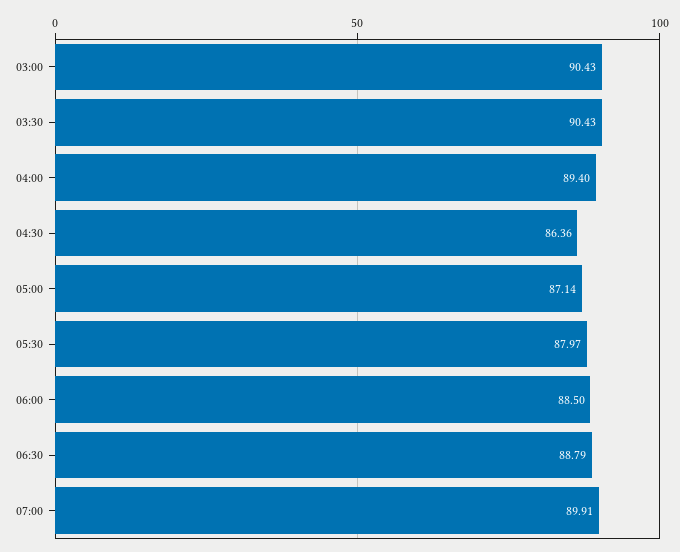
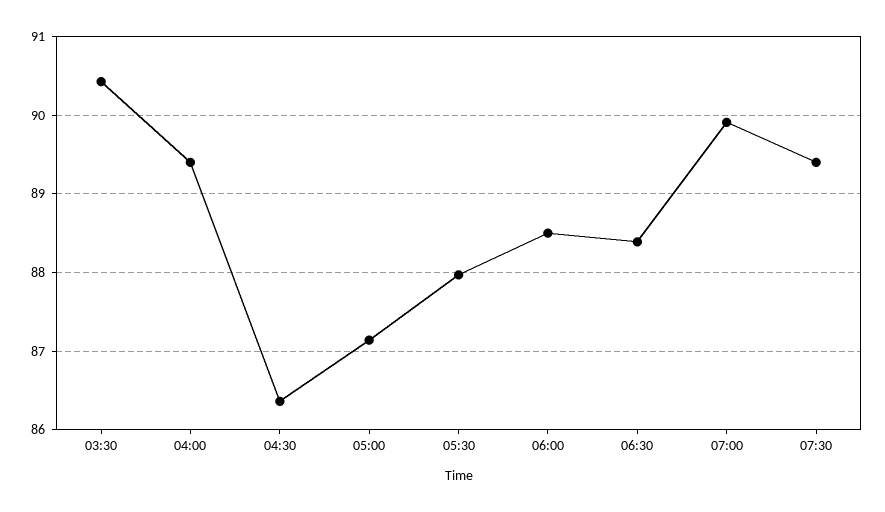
03:00: 90.43 -> none
06:30: 88.79 -> 88.4
07:30: none -> 89.4

